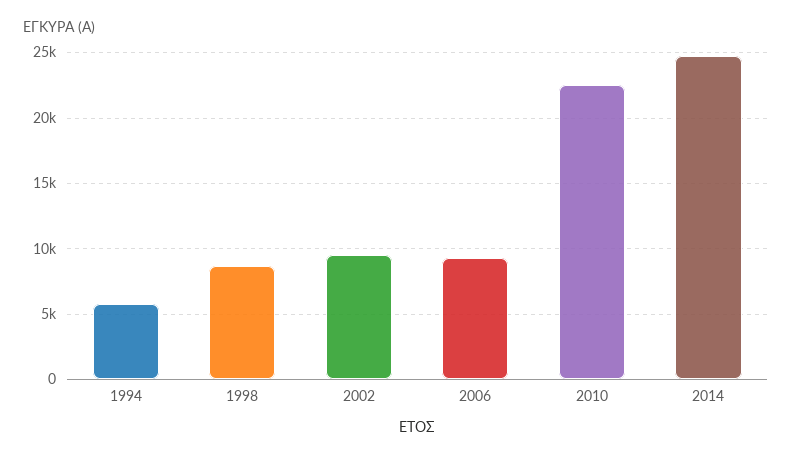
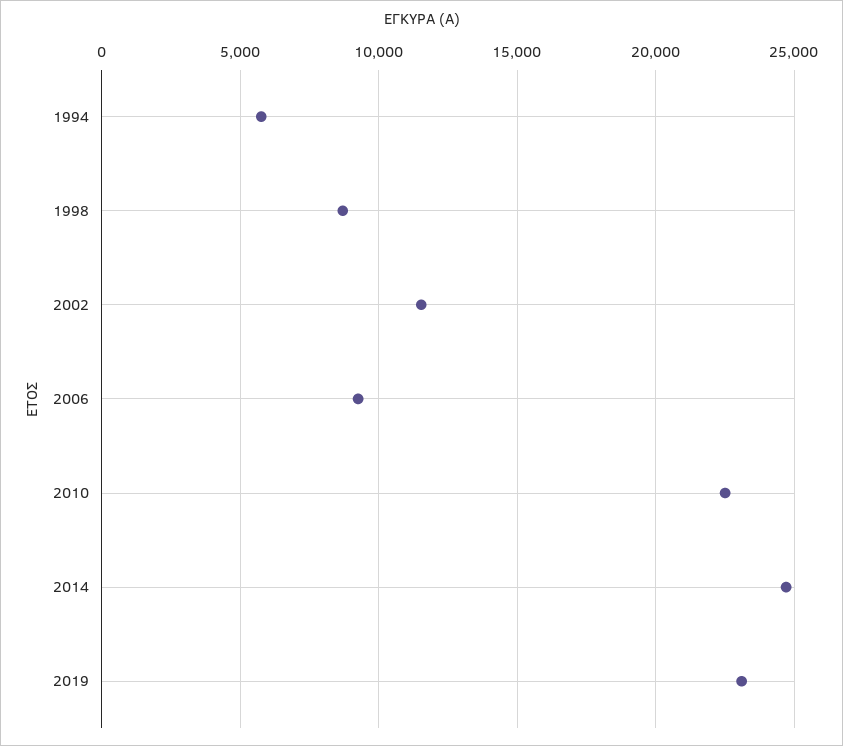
2002: 9500 -> 11500
2019: none -> 23000

